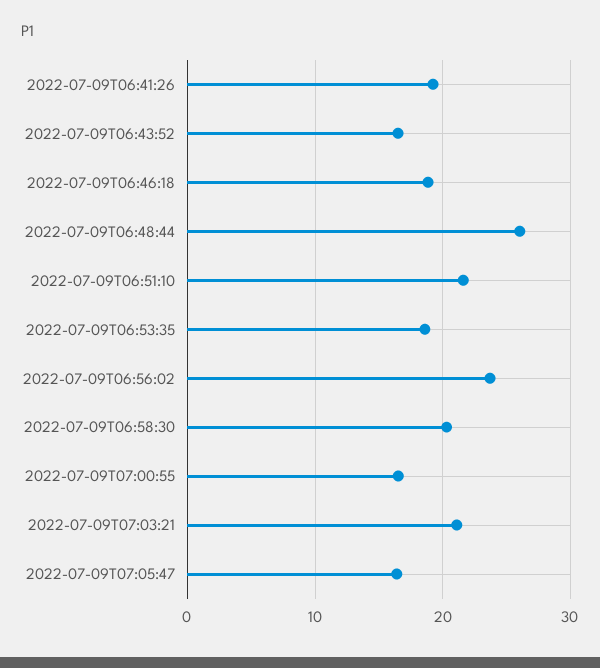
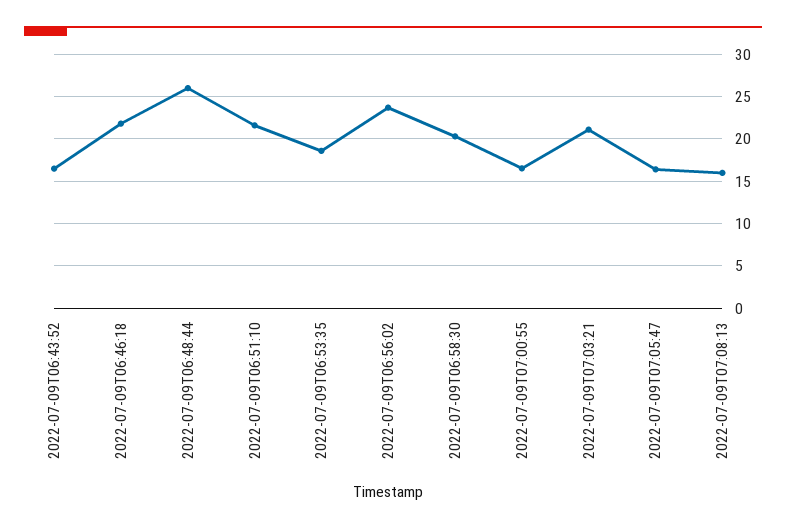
2022-07-09T06:41:26: 19 -> none
2022-07-09T06:46:18: 19 -> 22
2022-07-09T07:08:13: none -> 16

